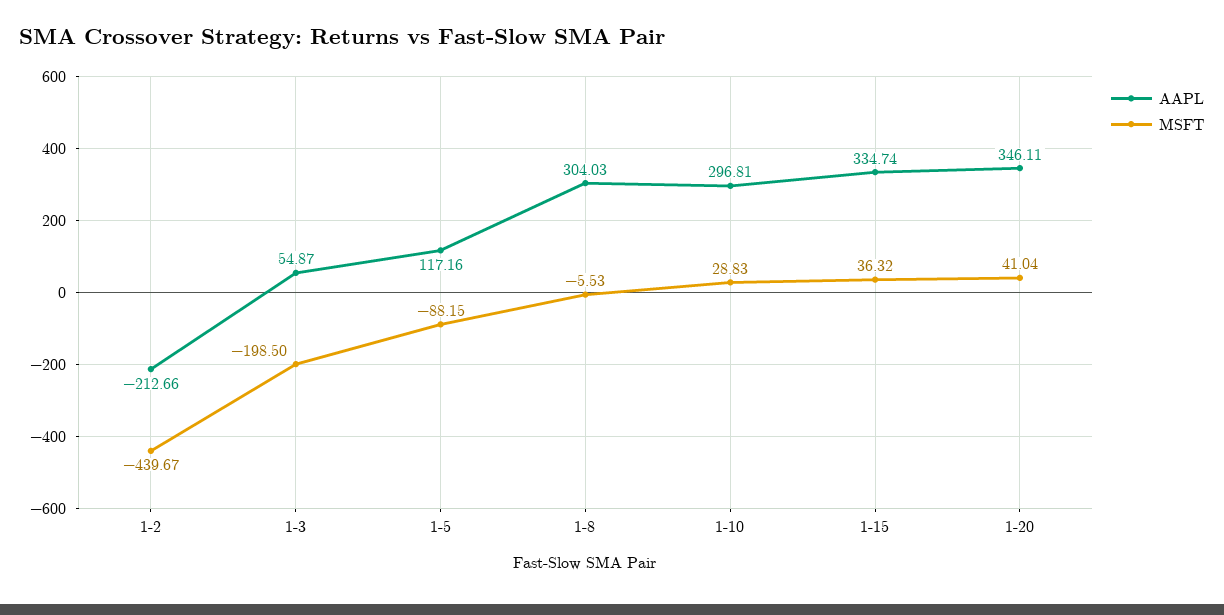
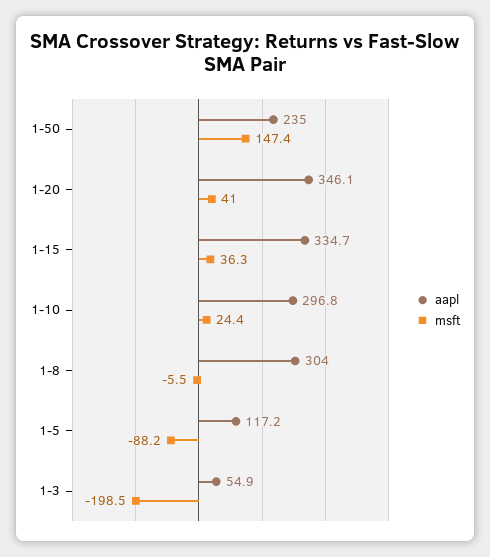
AAPL, 1-2: -212.66 -> none
MSFT, 1-2: -439.67 -> none
MSFT, 1-10: 28.83 -> 24.4
AAPL, 1-50: none -> 235
MSFT, 1-50: none -> 147.4

